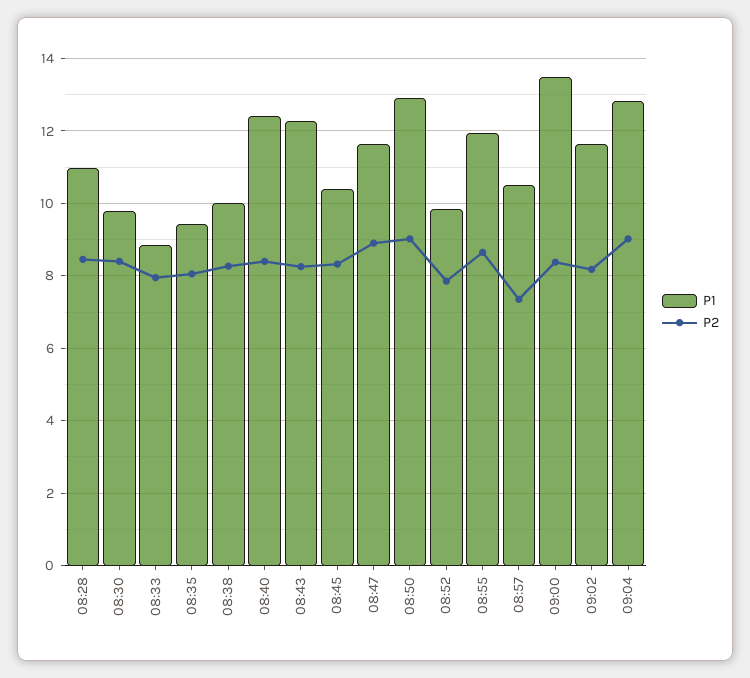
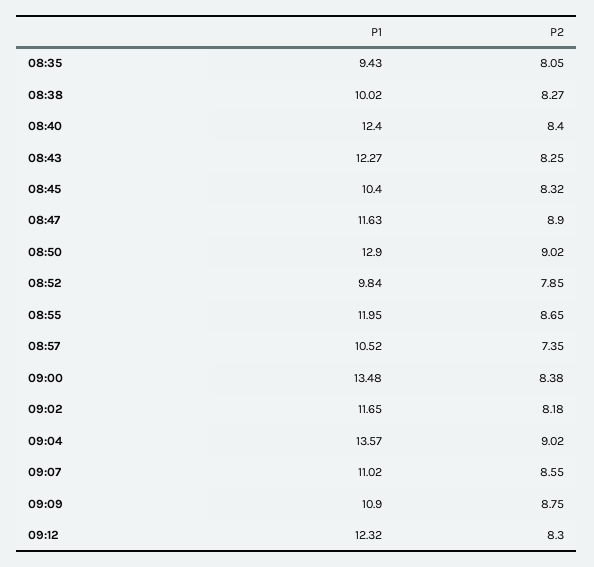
P1, 08:28: 11 -> none
P2, 08:28: 8.4 -> none
P1, 08:30: 9.8 -> none
P2, 08:30: 8.4 -> none
P1, 08:33: 8.8 -> none
P2, 08:33: 8 -> none
P1, 09:04: 12.8 -> 13.57
P1, 09:07: none -> 11.02
P2, 09:07: none -> 8.55
P1, 09:09: none -> 10.9
P2, 09:09: none -> 8.75
P1, 09:12: none -> 12.32
P2, 09:12: none -> 8.3

